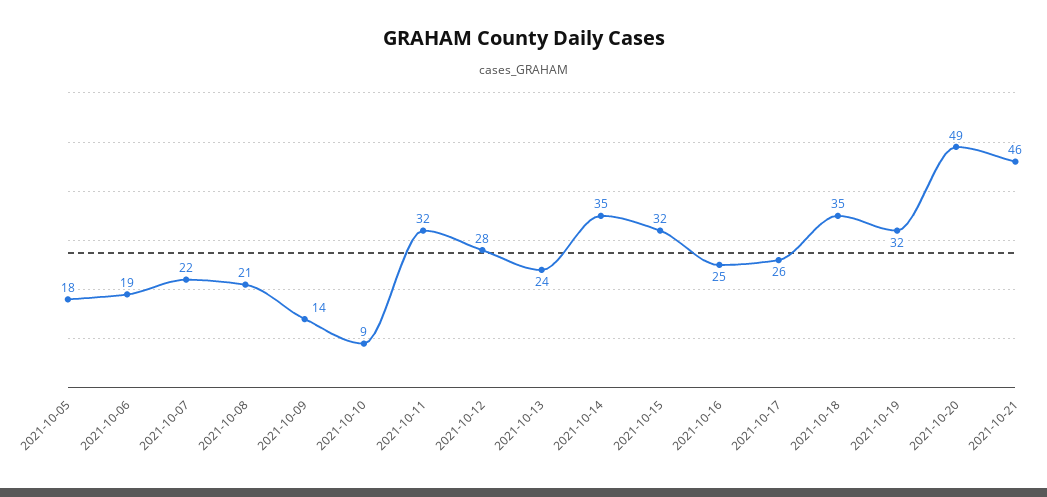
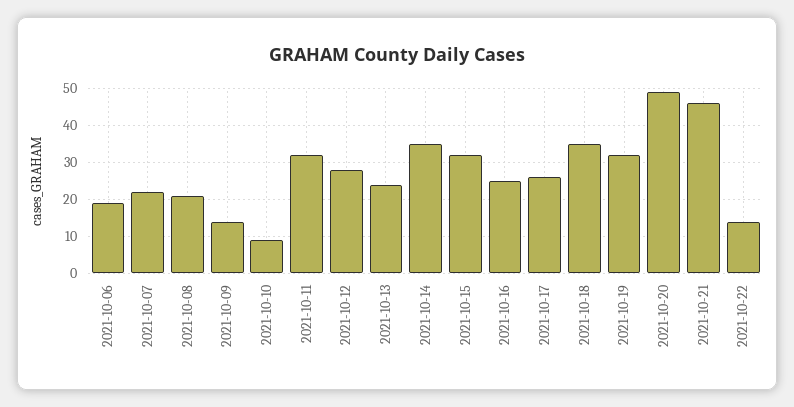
2021-10-05: 18 -> none
2021-10-22: none -> 15

